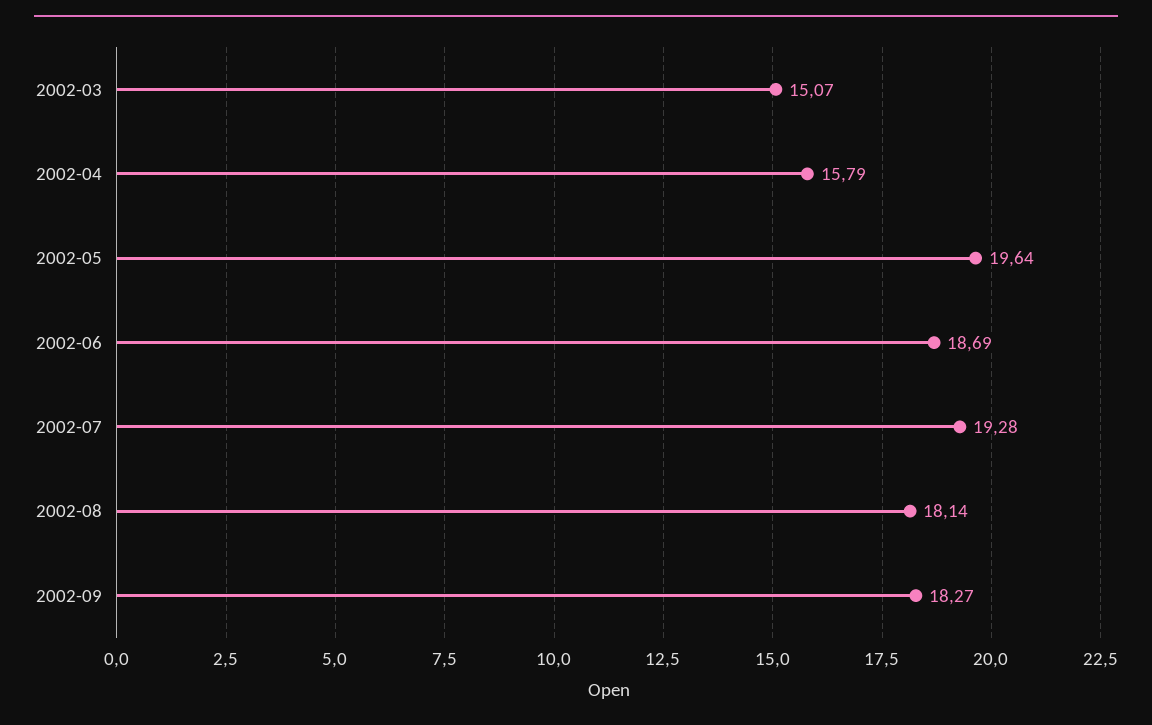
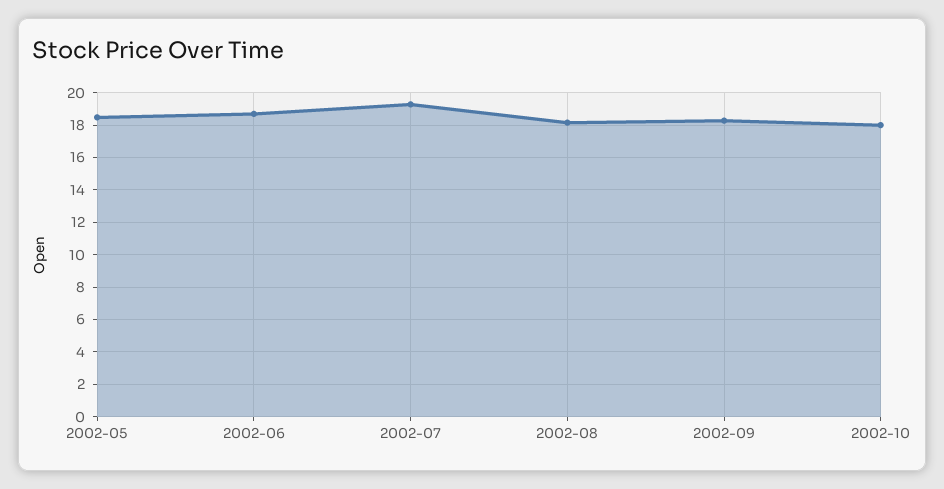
2002-03: 15.07 -> none
2002-04: 15.79 -> none
2002-05: 19.64 -> 18.5
2002-10: none -> 18

